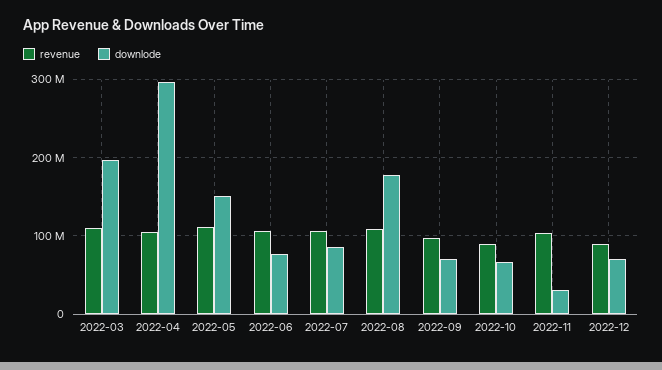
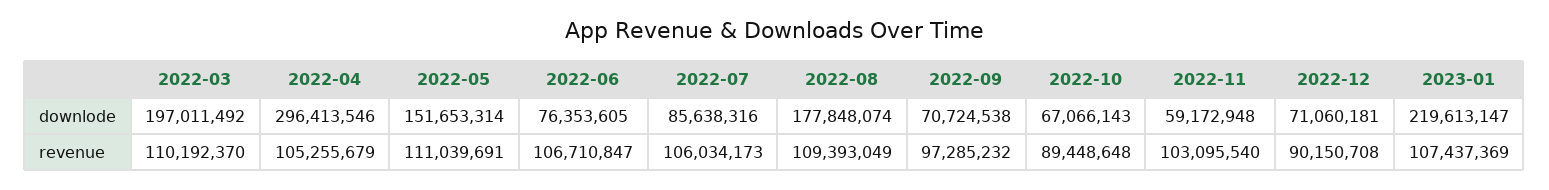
downlode, 2022-11: 30000000 -> 59172948
downlode, 2023-01: none -> 219613147
revenue, 2023-01: none -> 107437369

